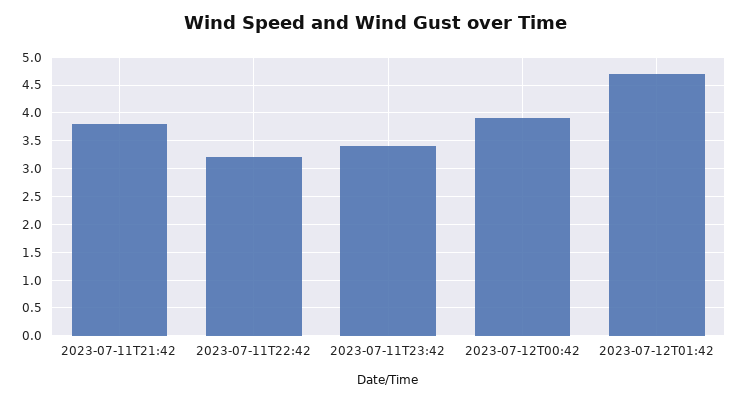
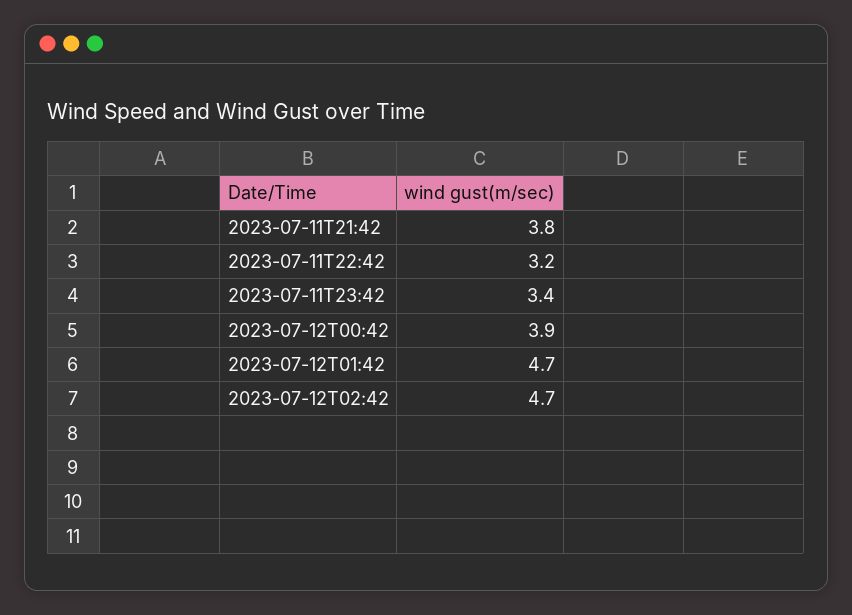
2023-07-12T02:42: none -> 4.7

